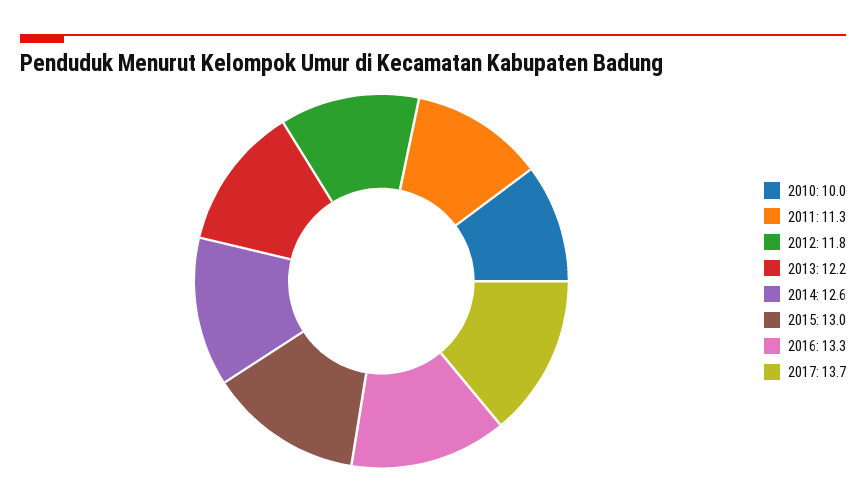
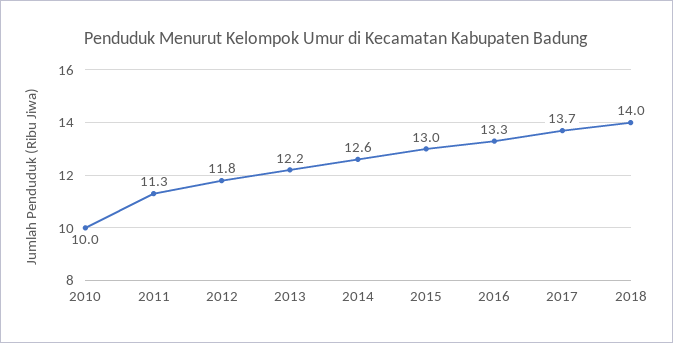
2018: none -> 14

